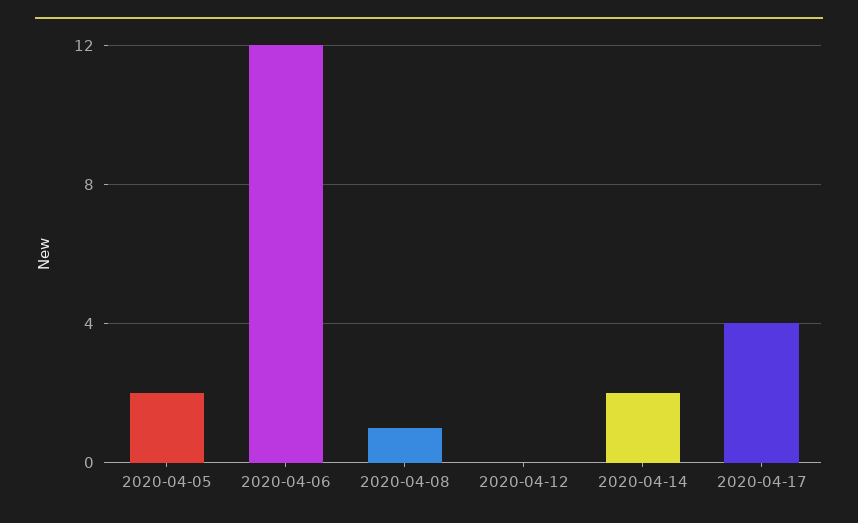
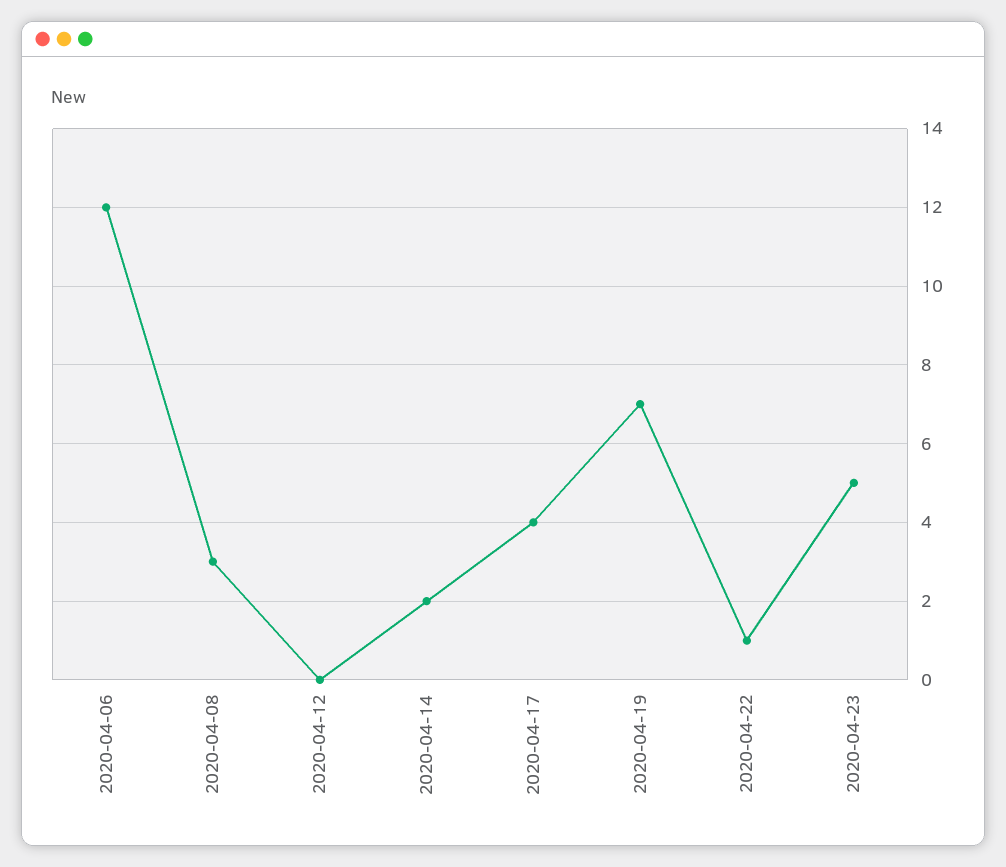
2020-04-05: 2 -> none
2020-04-08: 1 -> 3
2020-04-19: none -> 7
2020-04-22: none -> 1
2020-04-23: none -> 5

